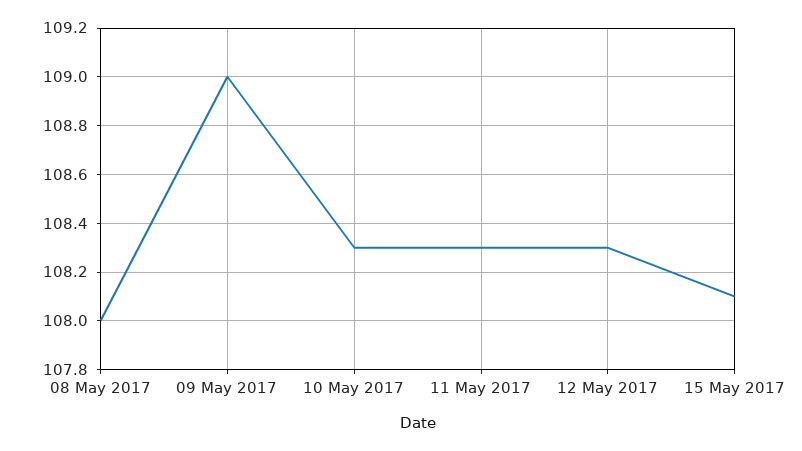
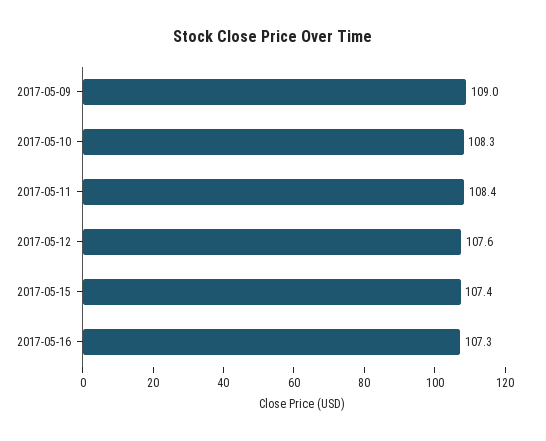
08 May 2017: 108 -> none
11 May 2017: 108.3 -> 108.4
12 May 2017: 108.3 -> 107.6
15 May 2017: 108.1 -> 107.4
2017-05-16: none -> 107.3

